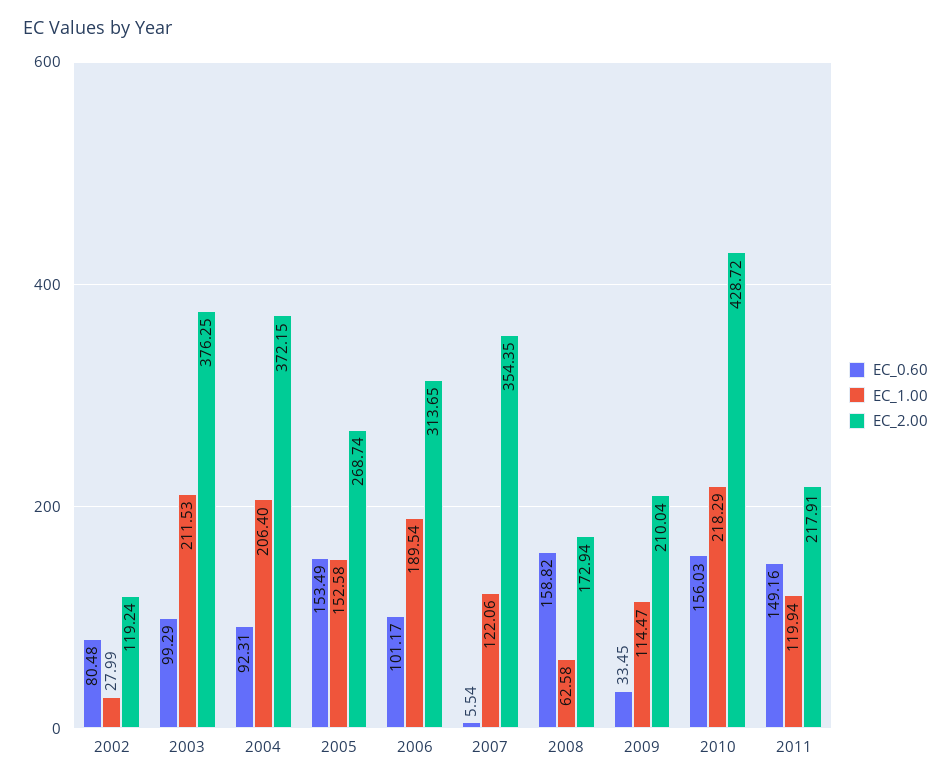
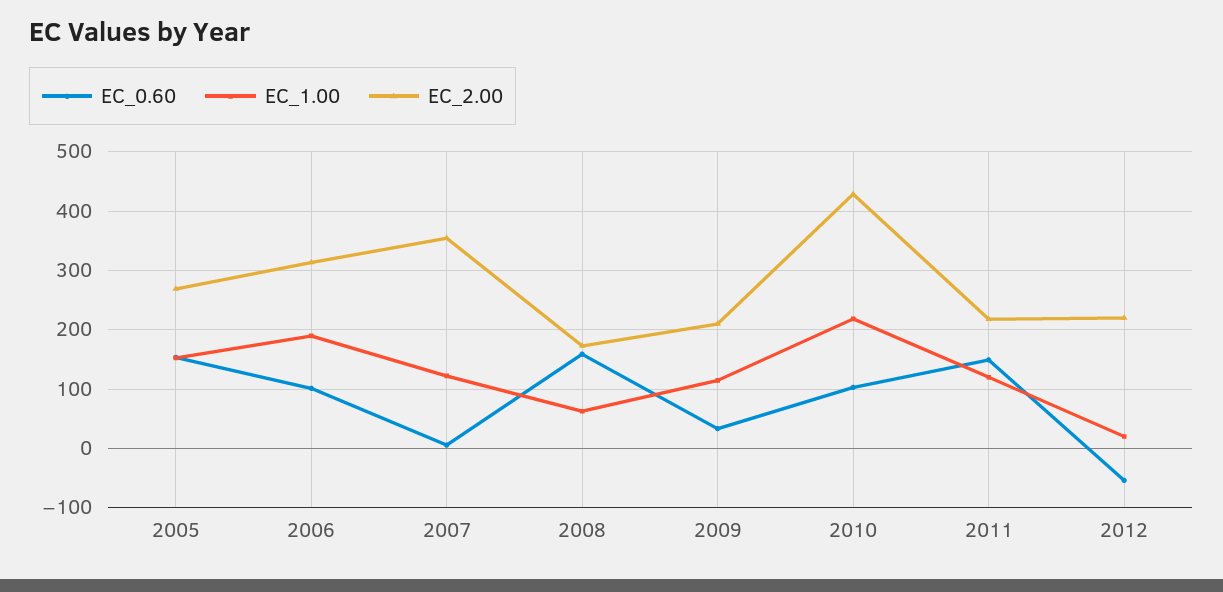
EC_0.60, 2002: 80.48 -> none
EC_1.00, 2002: 27.99 -> none
EC_2.00, 2002: 119.24 -> none
EC_0.60, 2003: 99.29 -> none
EC_1.00, 2003: 211.53 -> none
EC_2.00, 2003: 376.25 -> none
EC_0.60, 2004: 92.31 -> none
EC_1.00, 2004: 206.4 -> none
EC_2.00, 2004: 372.15 -> none
EC_0.60, 2010: 156.03 -> 100
EC_0.60, 2012: none -> -60
EC_1.00, 2012: none -> 20
EC_2.00, 2012: none -> 220

